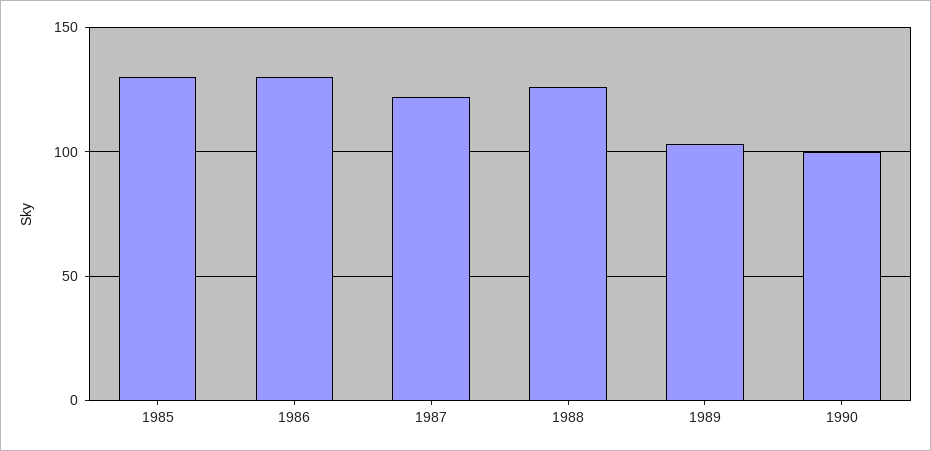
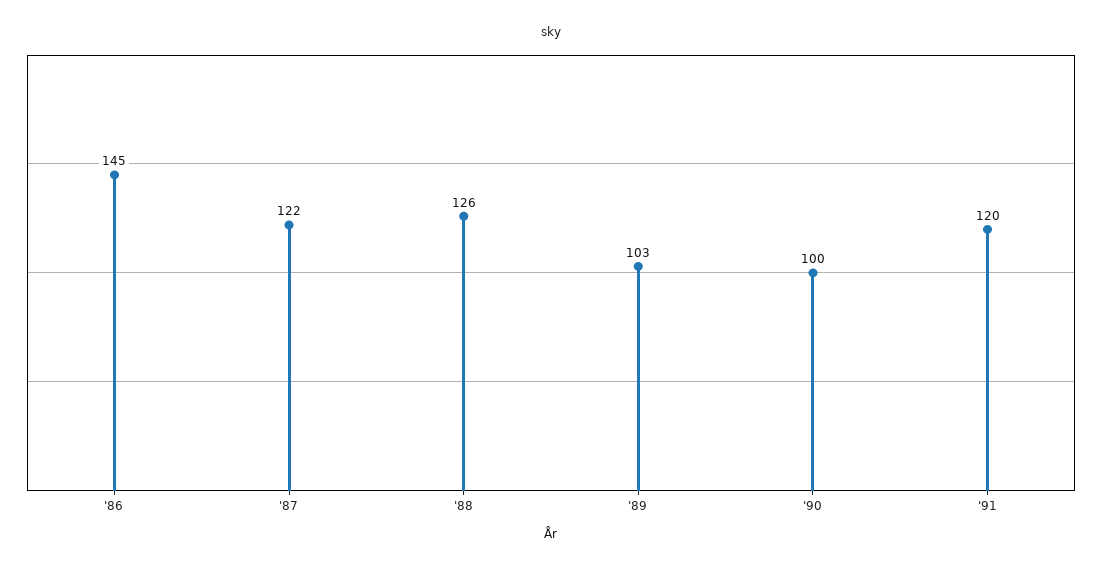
1985: 130 -> none
1986: 130 -> 145
'91: none -> 120

